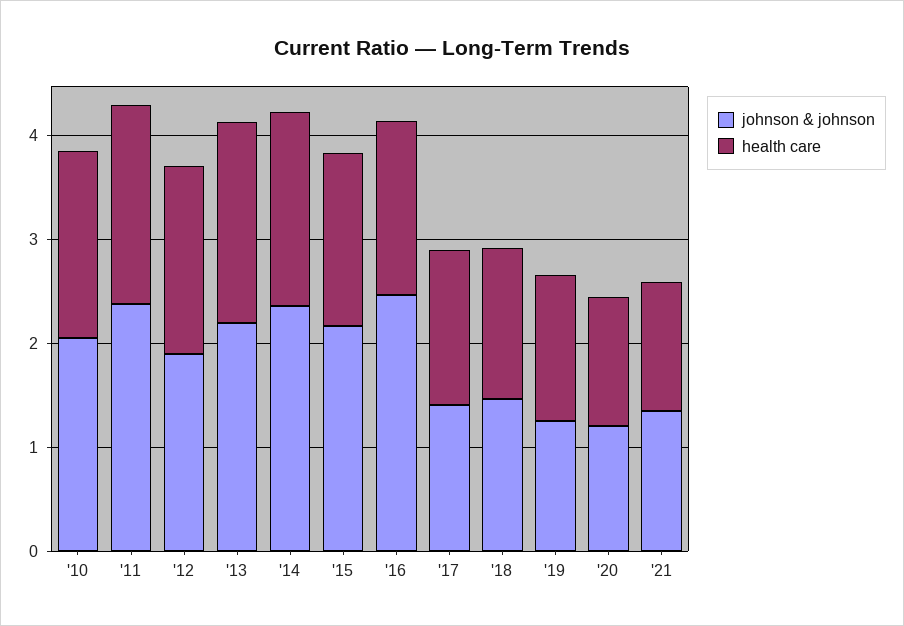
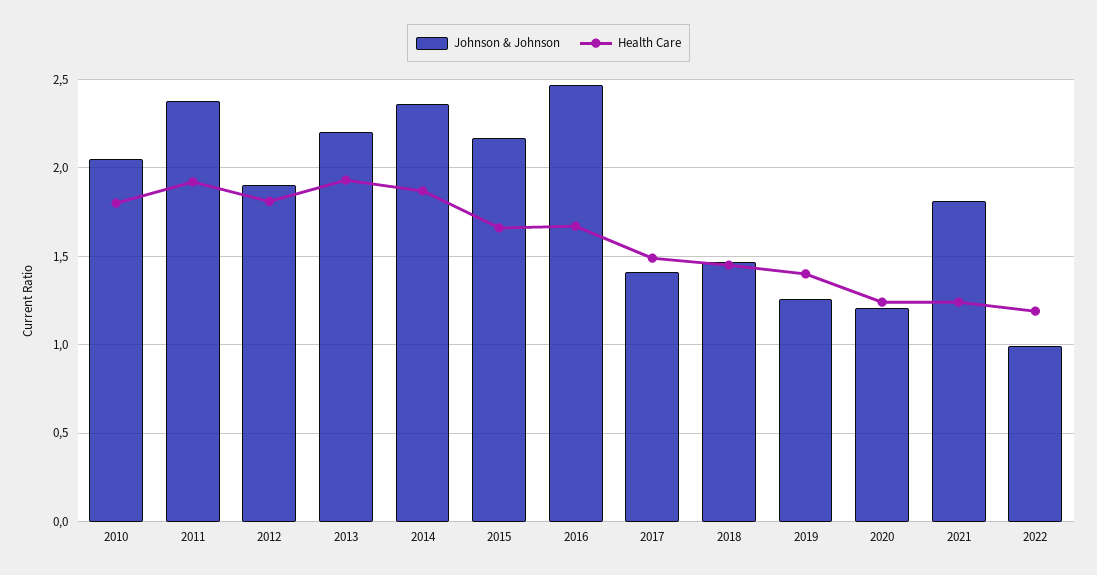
johnson & johnson, '21: 1.4 -> 1.8
johnson & johnson, 2022: none -> 1
health care, 2022: none -> 1.2

